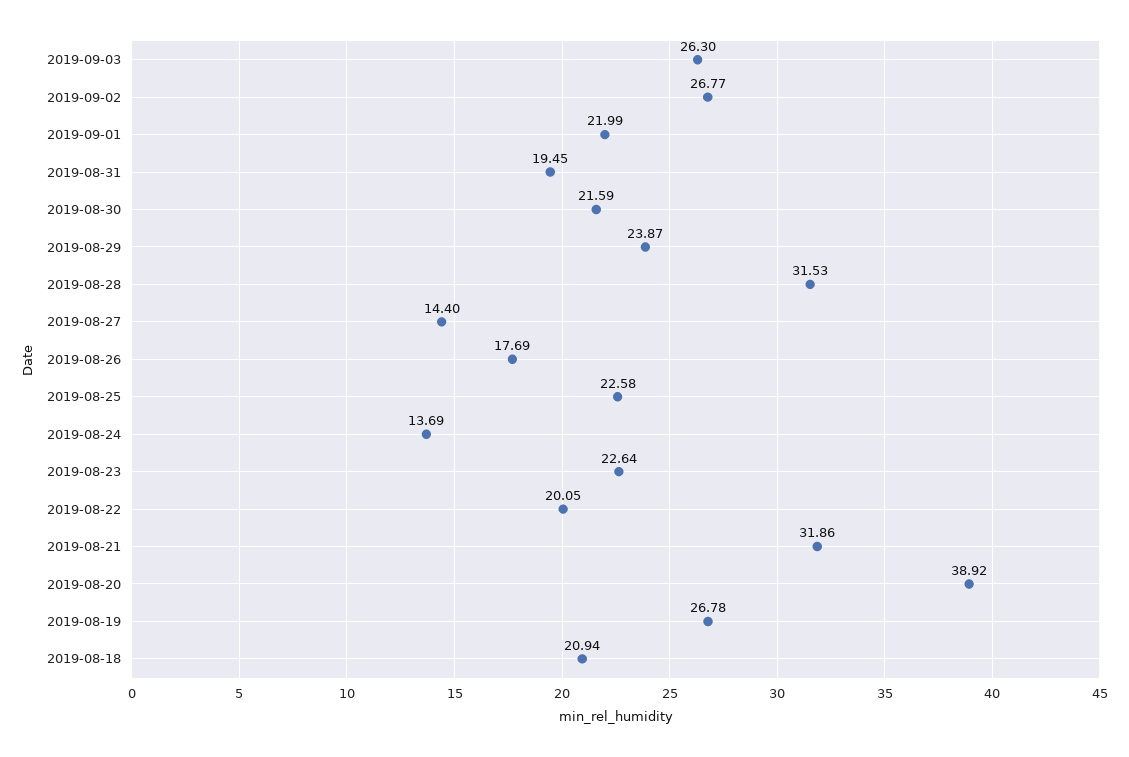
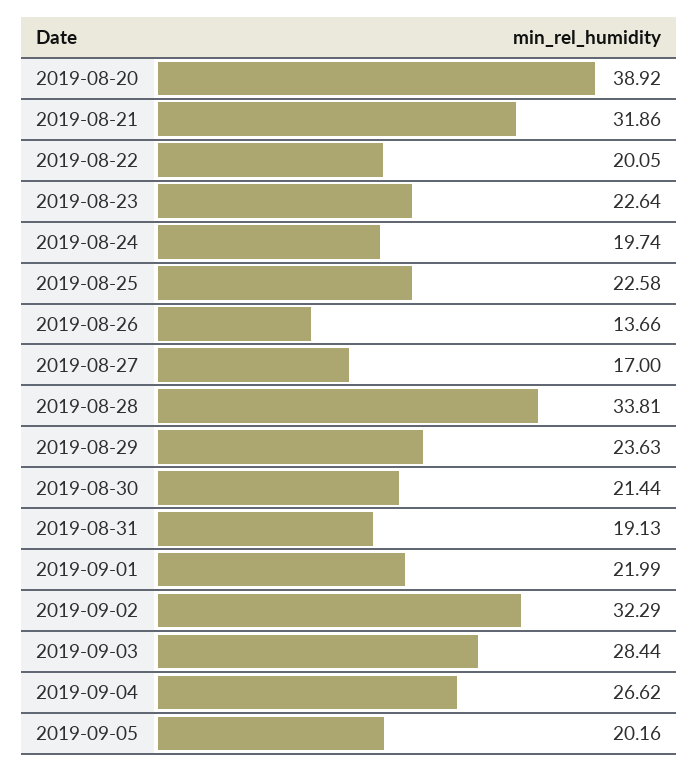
2019-09-03: 26.3 -> 28.44
2019-09-02: 26.77 -> 32.29
2019-08-31: 19.45 -> 19.13
2019-08-30: 21.59 -> 21.44
2019-08-29: 23.87 -> 23.63
2019-08-28: 31.53 -> 33.81
2019-08-27: 14.4 -> 17
2019-08-26: 17.69 -> 13.66
2019-08-24: 13.69 -> 19.74
2019-08-19: 26.78 -> none
2019-08-18: 20.94 -> none
2019-09-04: none -> 26.62
2019-09-05: none -> 20.16

